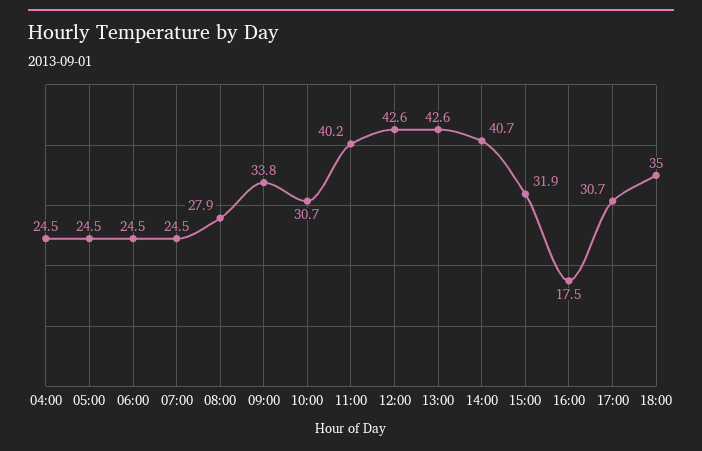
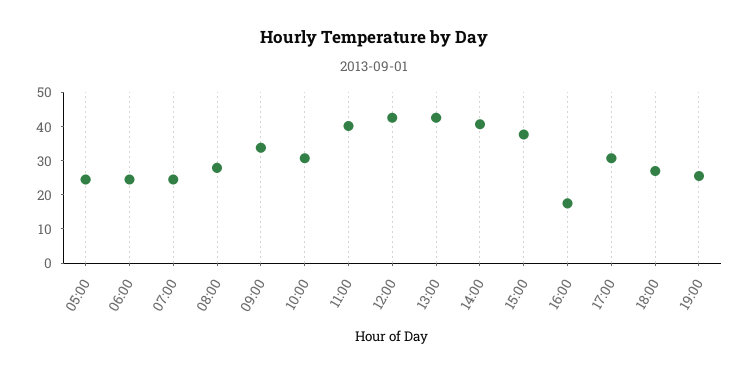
04:00: 24.5 -> none
15:00: 31.9 -> 37.5
18:00: 35 -> 27.5
19:00: none -> 25

